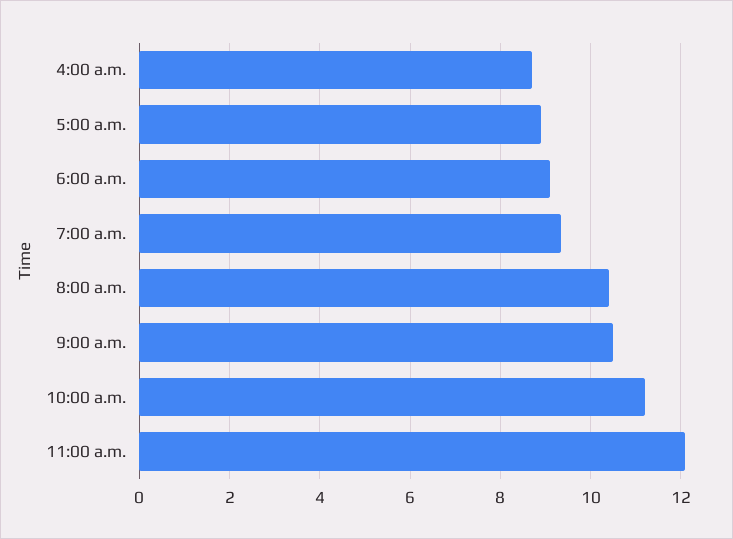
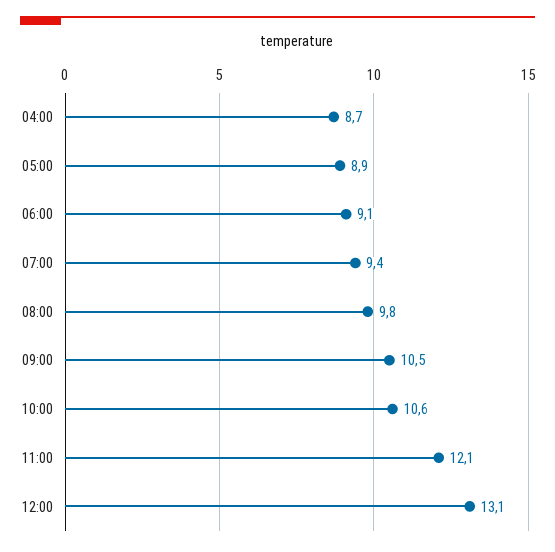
8:00 a.m.: 10.4 -> 9.8
10:00 a.m.: 11.2 -> 10.6
12:00: none -> 13.1

